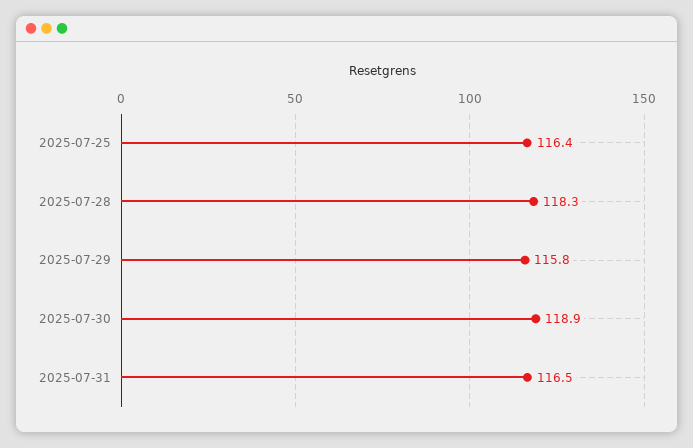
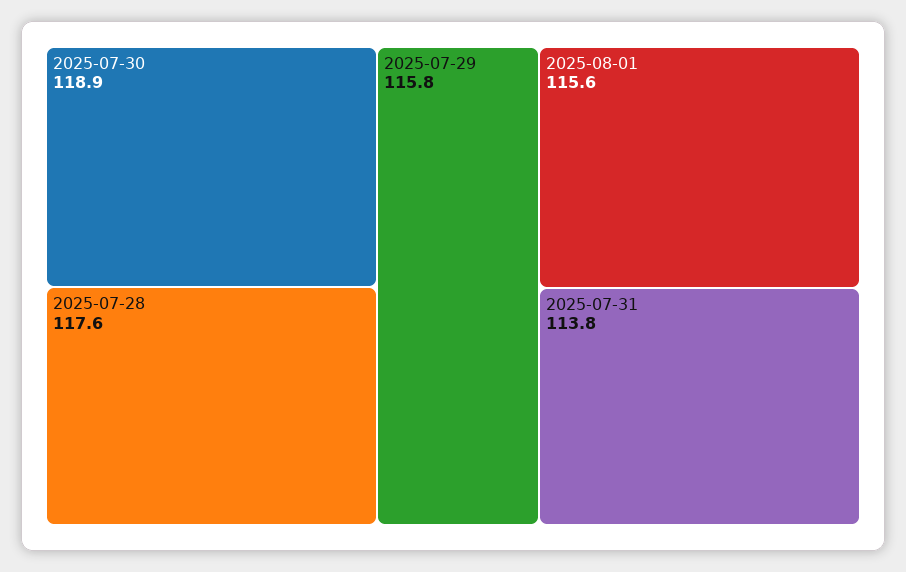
2025-07-25: 116.4 -> none
2025-07-28: 118.3 -> 117.6
2025-07-31: 116.5 -> 113.8
2025-08-01: none -> 115.6

